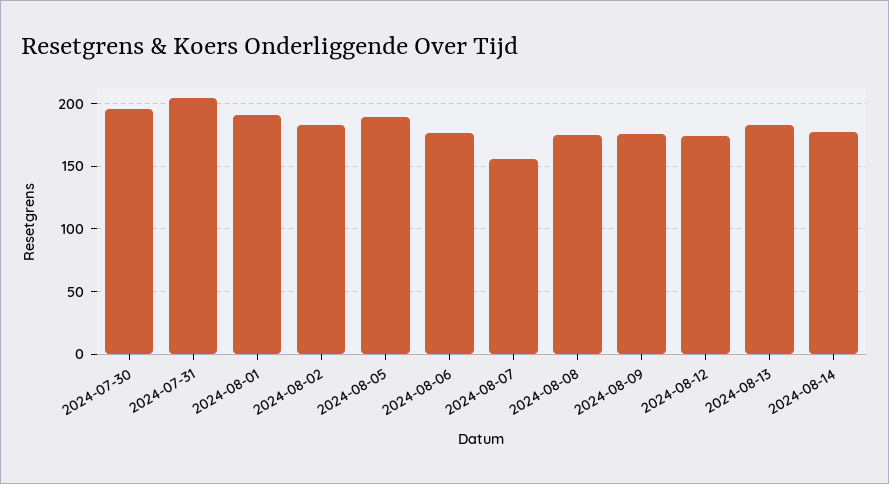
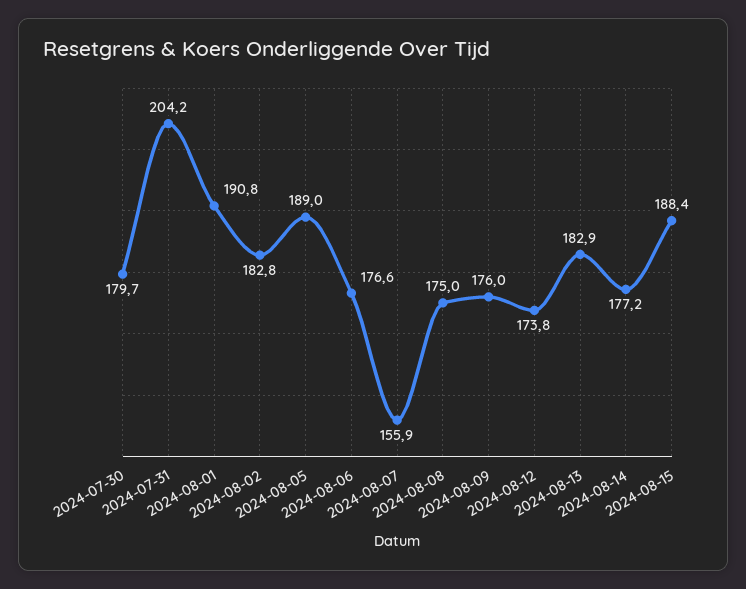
2024-07-30: 195 -> 179.7
2024-08-15: none -> 188.4

